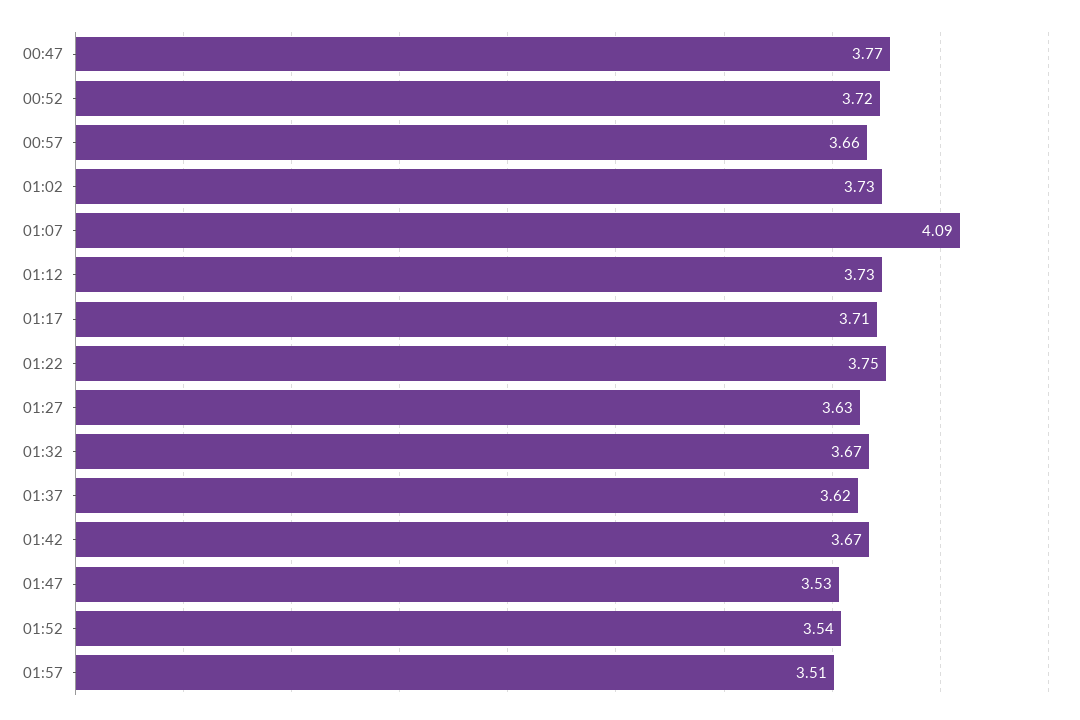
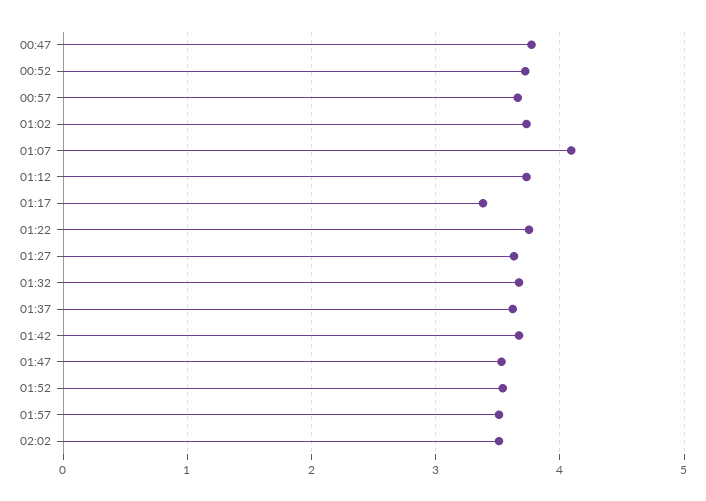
01:17: 3.71 -> 3.4
02:02: none -> 3.5

